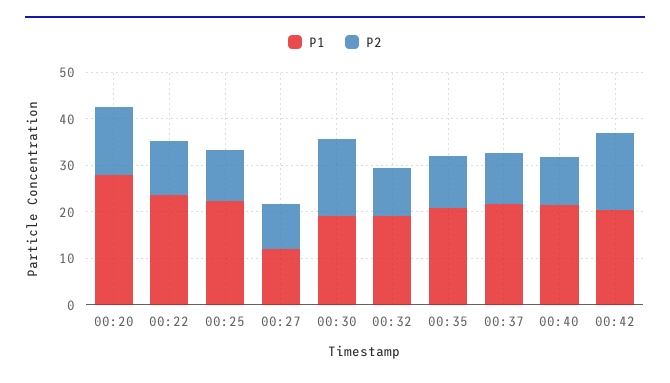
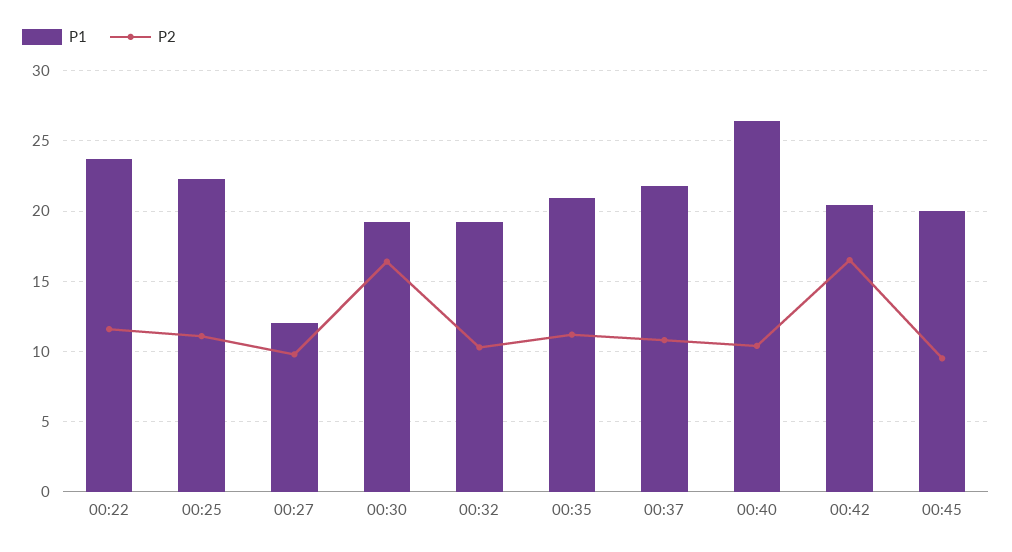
P1, 00:20: 28 -> none
P2, 00:20: 14 -> none
P1, 00:40: 22 -> 26.5
P1, 00:45: none -> 20
P2, 00:45: none -> 9.5

